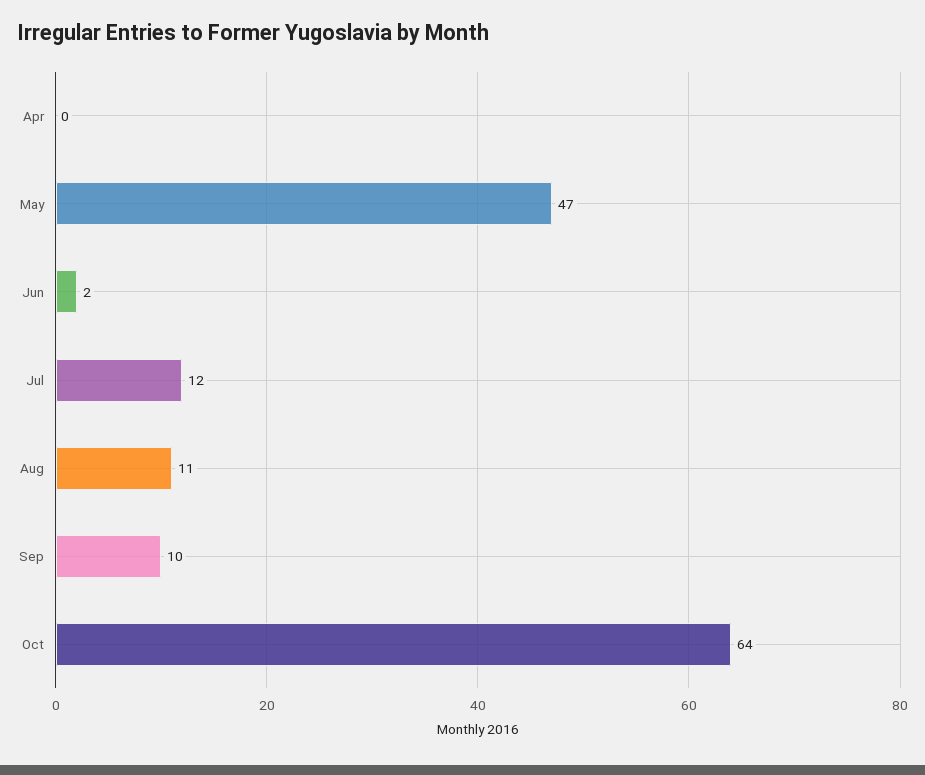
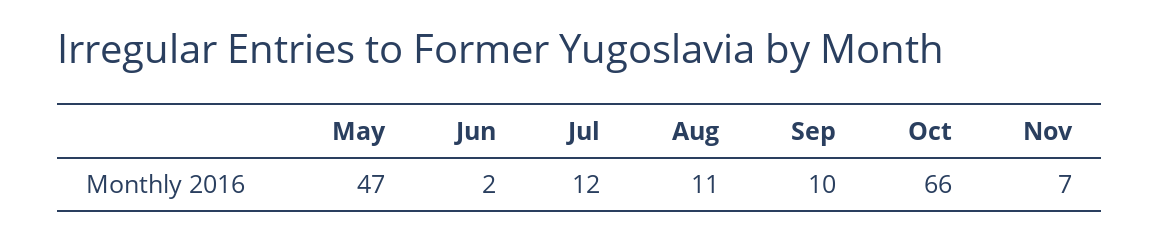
Apr: 0 -> none
Oct: 64 -> 66
Nov: none -> 7

